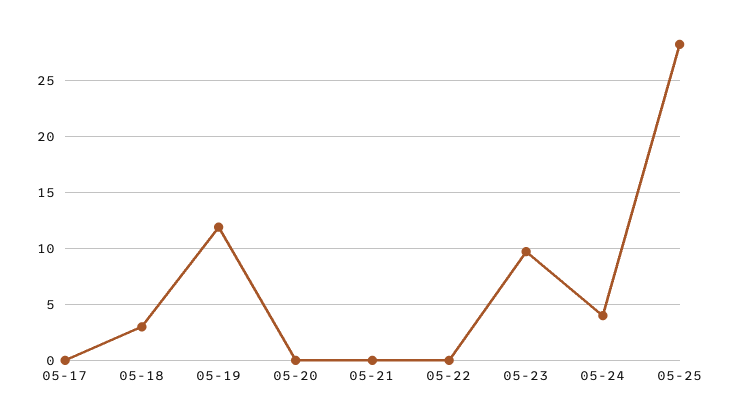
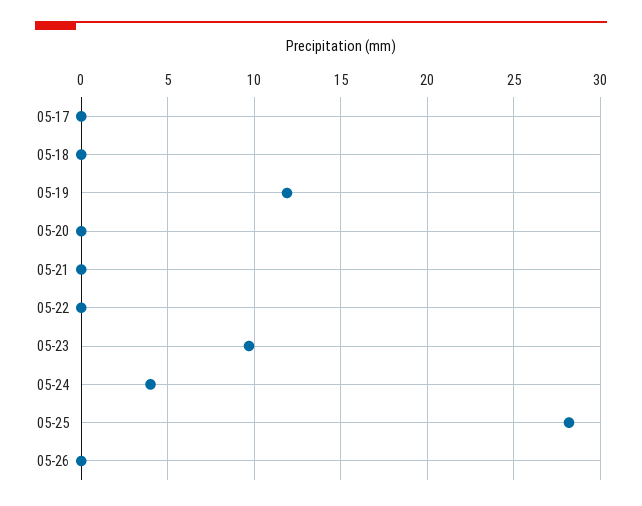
05-18: 3 -> 0
05-26: none -> 0

